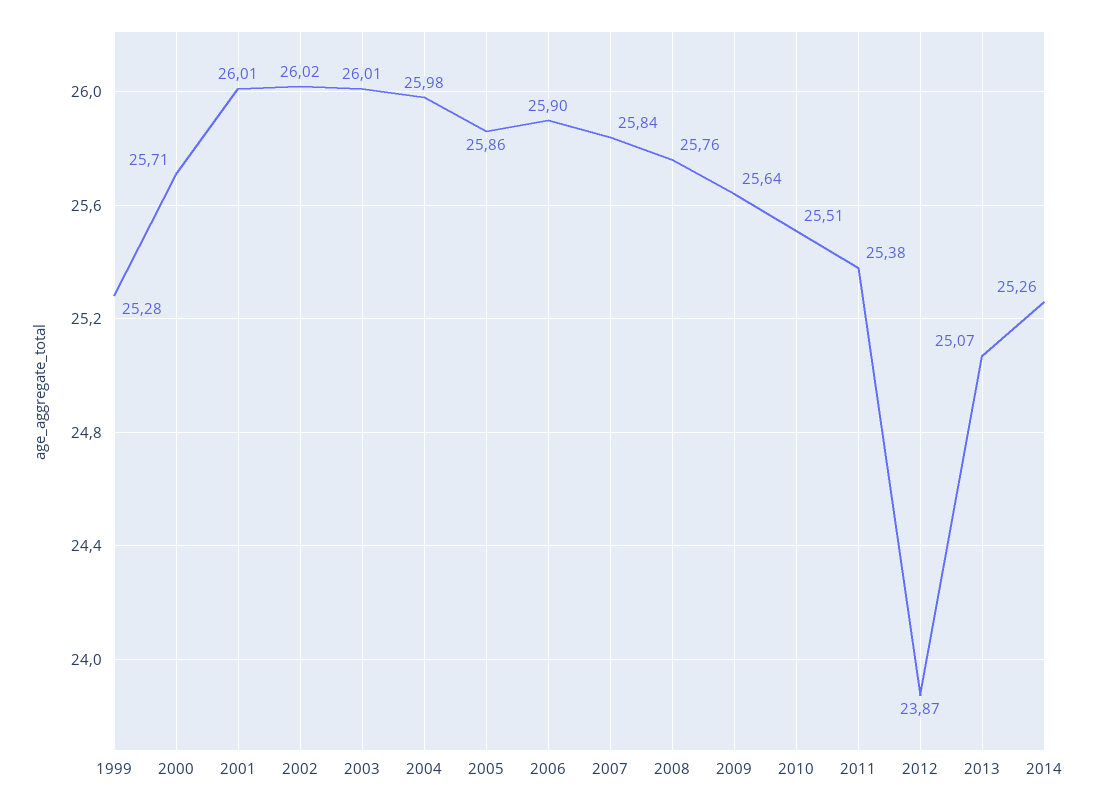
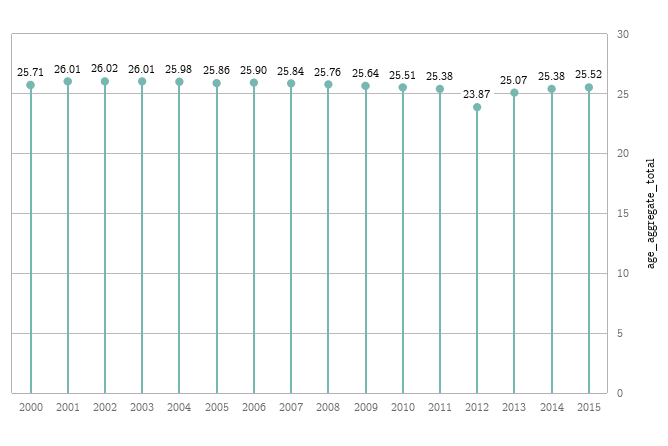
1999: 25.28 -> none
2014: 25.26 -> 25.38
2015: none -> 25.52

